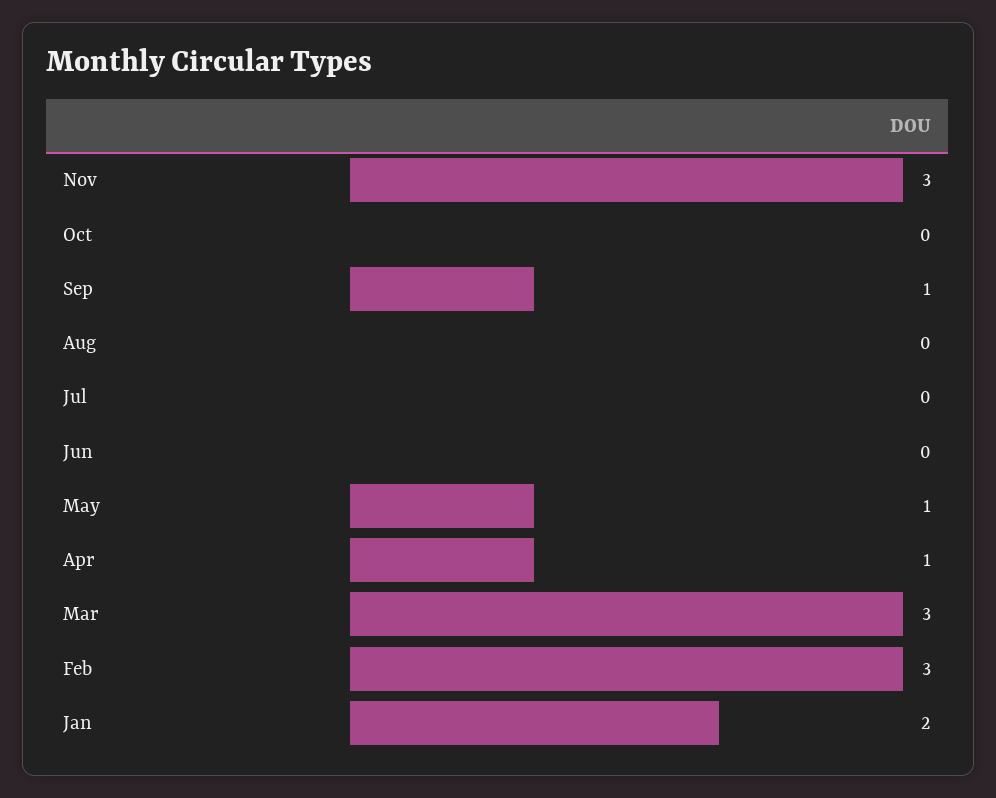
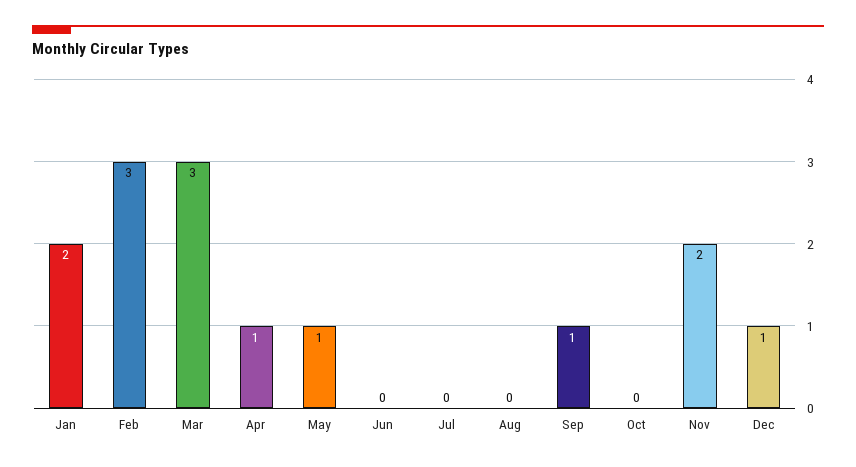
Nov: 3 -> 2
Dec: none -> 1

